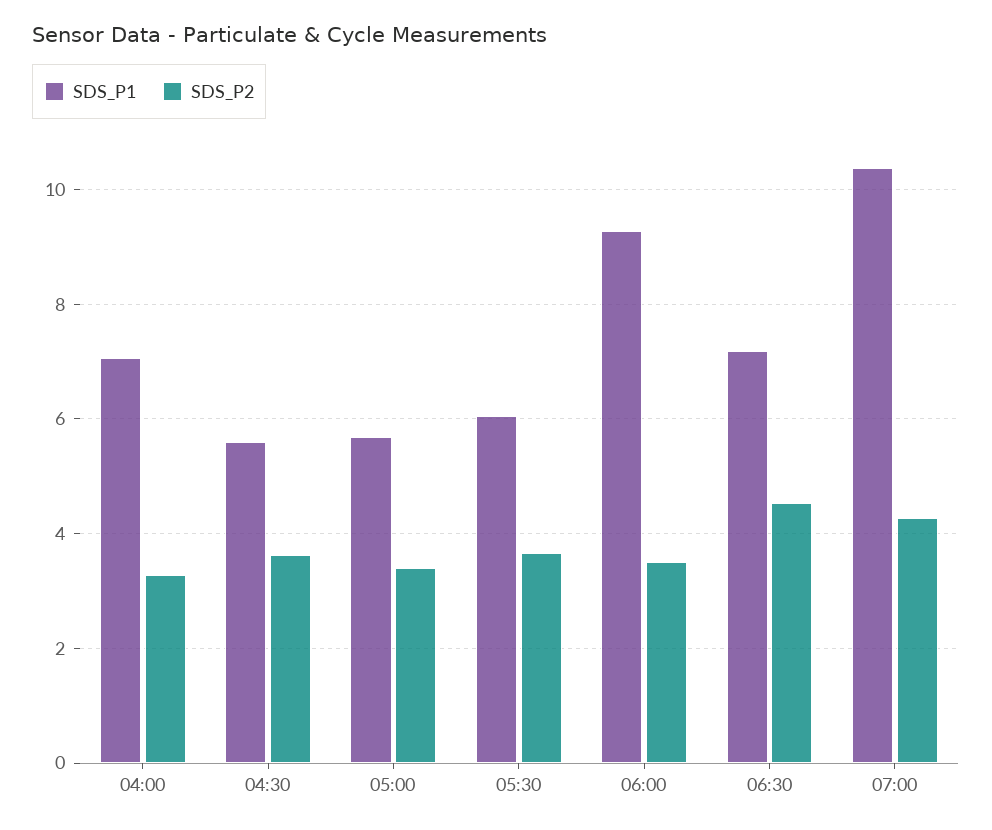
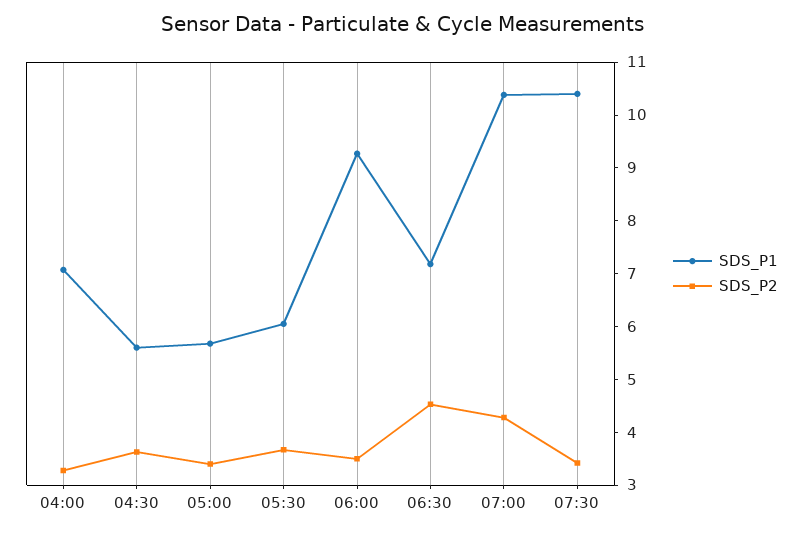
SDS_P1, 07:30: none -> 10.4
SDS_P2, 07:30: none -> 3.4

